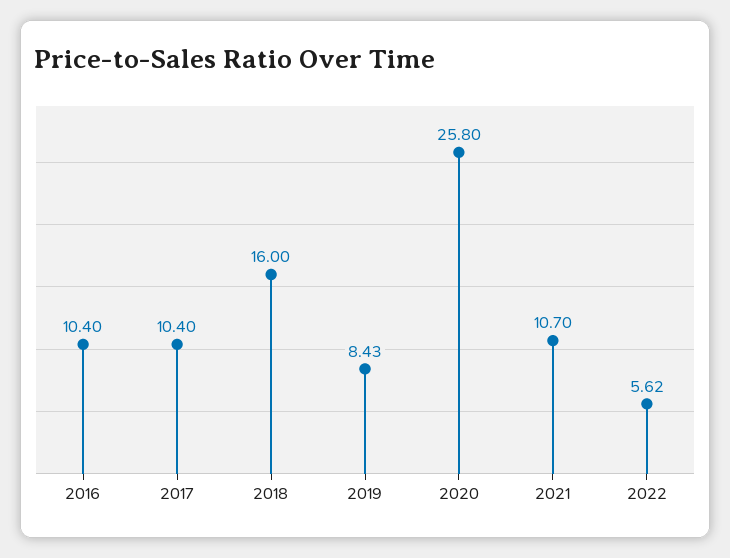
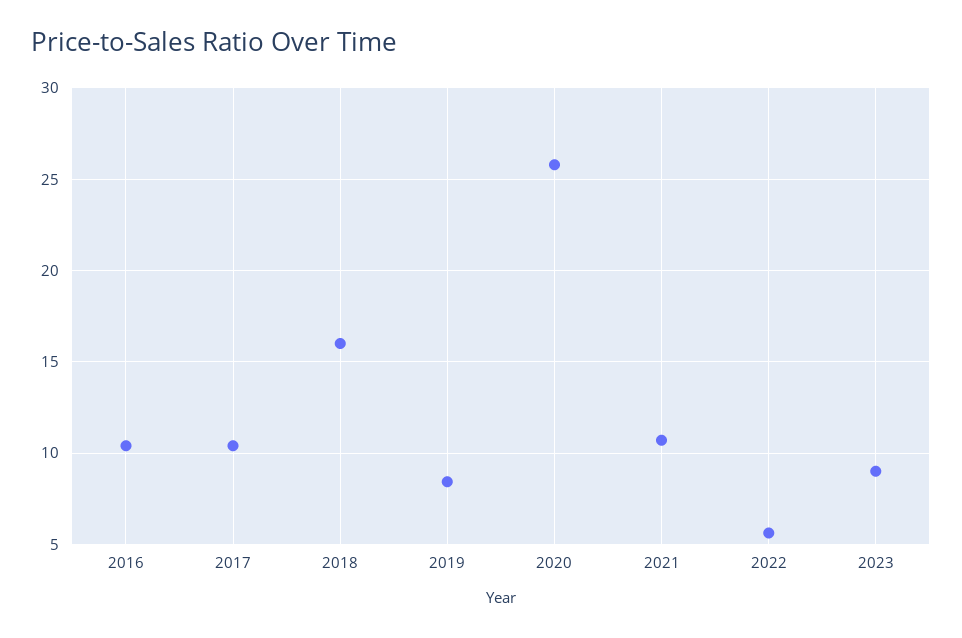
2023: none -> 9

